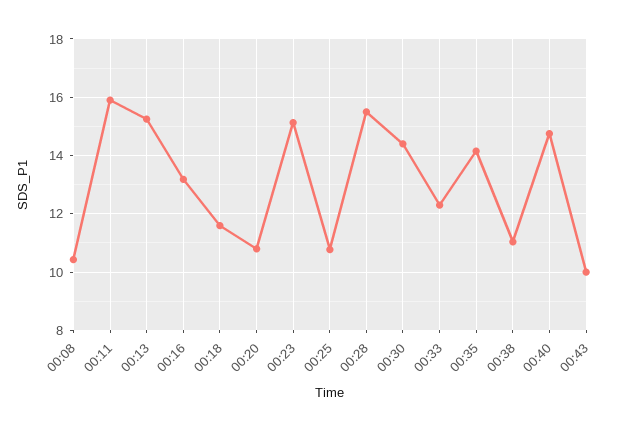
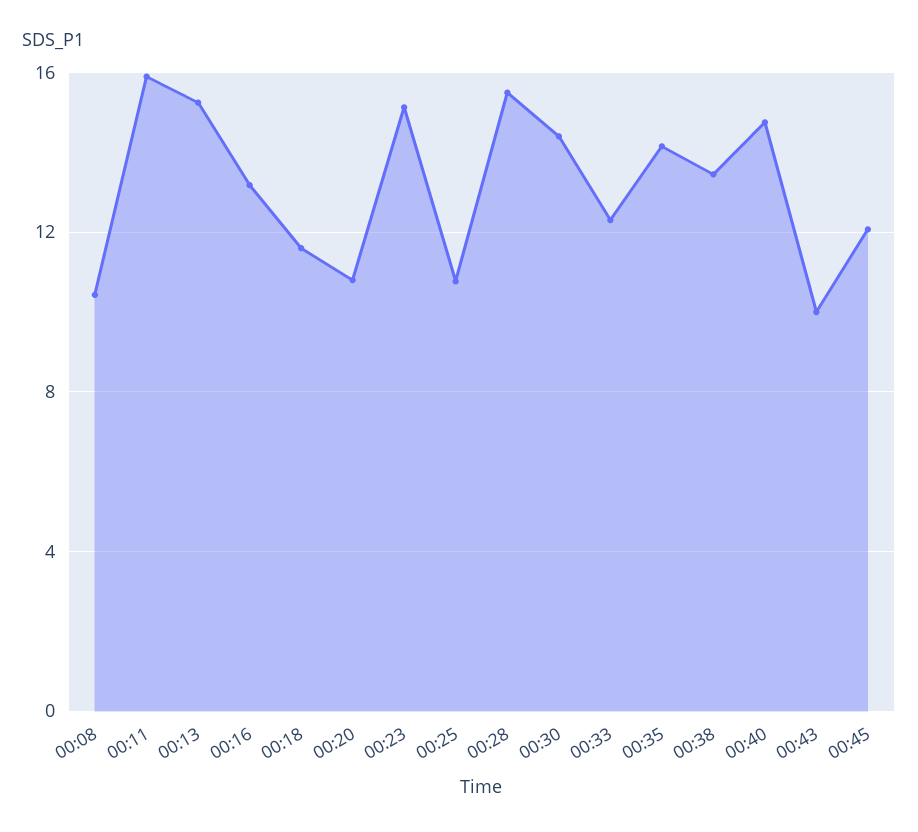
00:38: 11 -> 13.5
00:45: none -> 12

